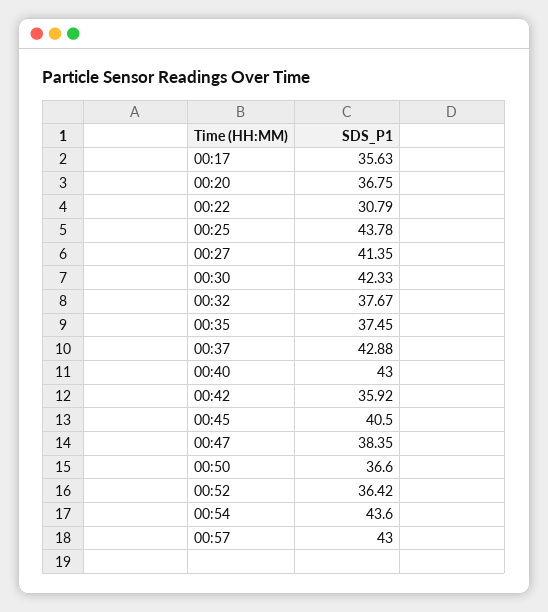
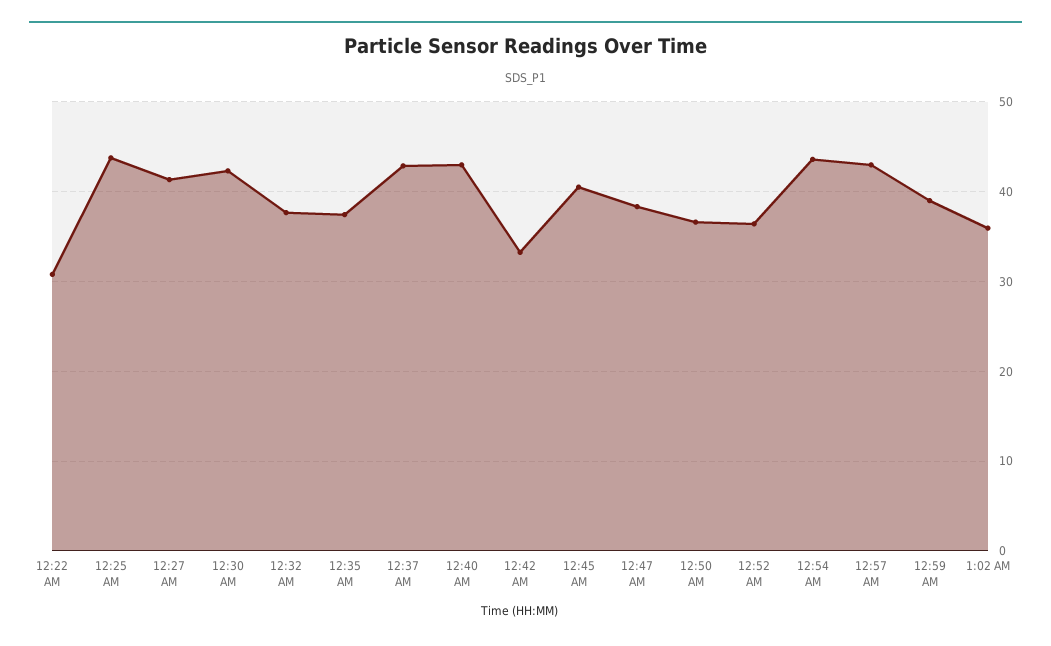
00:17: 35.63 -> none
00:20: 36.75 -> none
00:42: 35.92 -> 33
12:59 AM: none -> 39
1:02 AM: none -> 36

